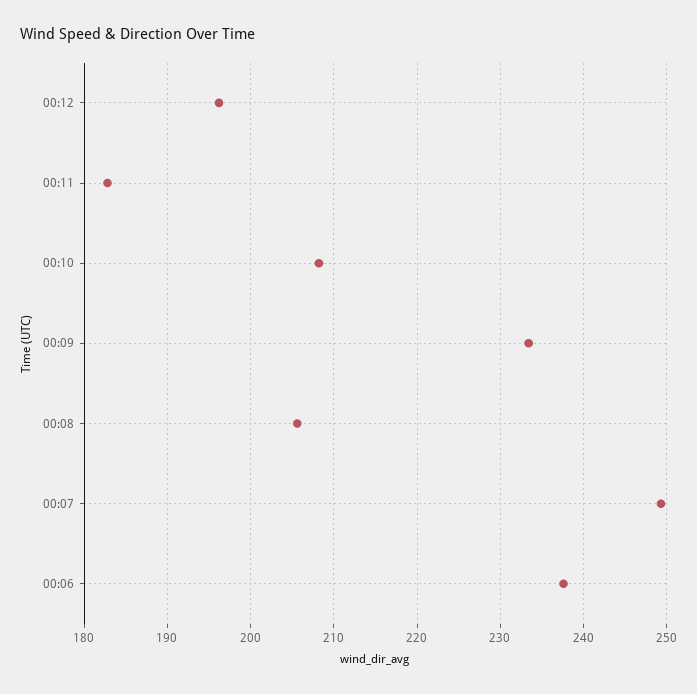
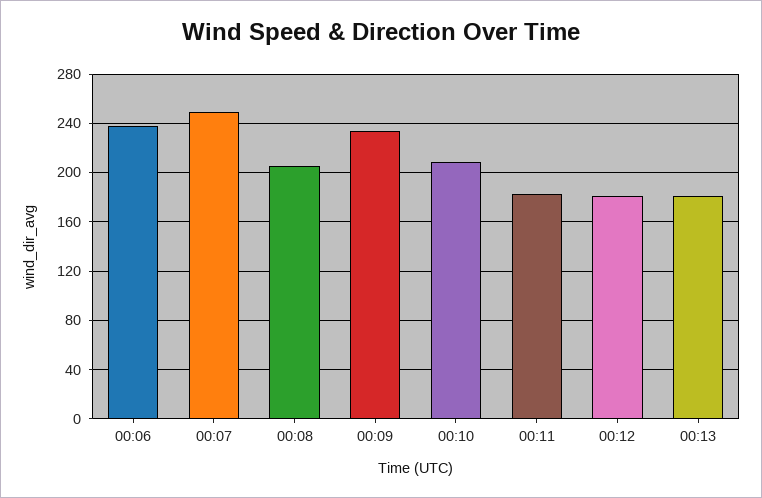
00:12: 196 -> 180
00:13: none -> 180

